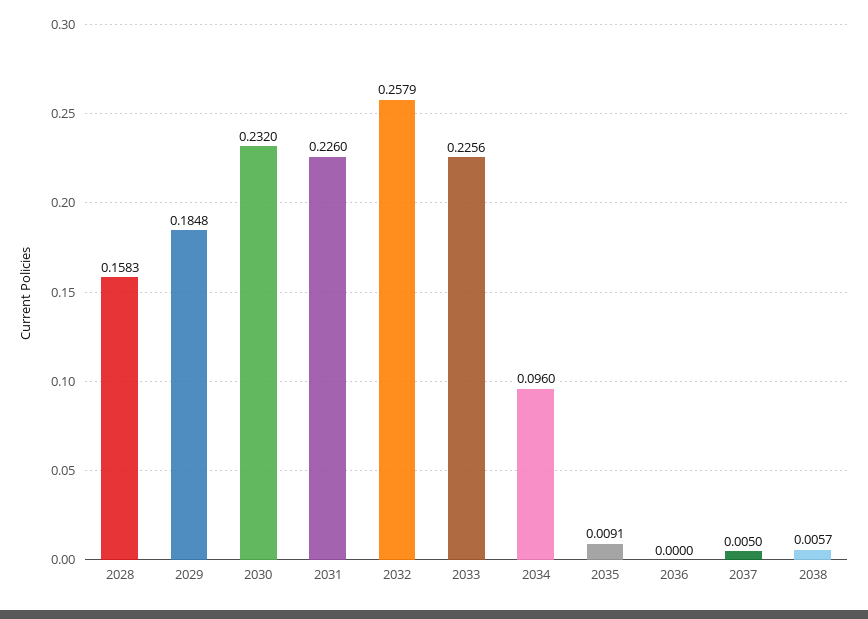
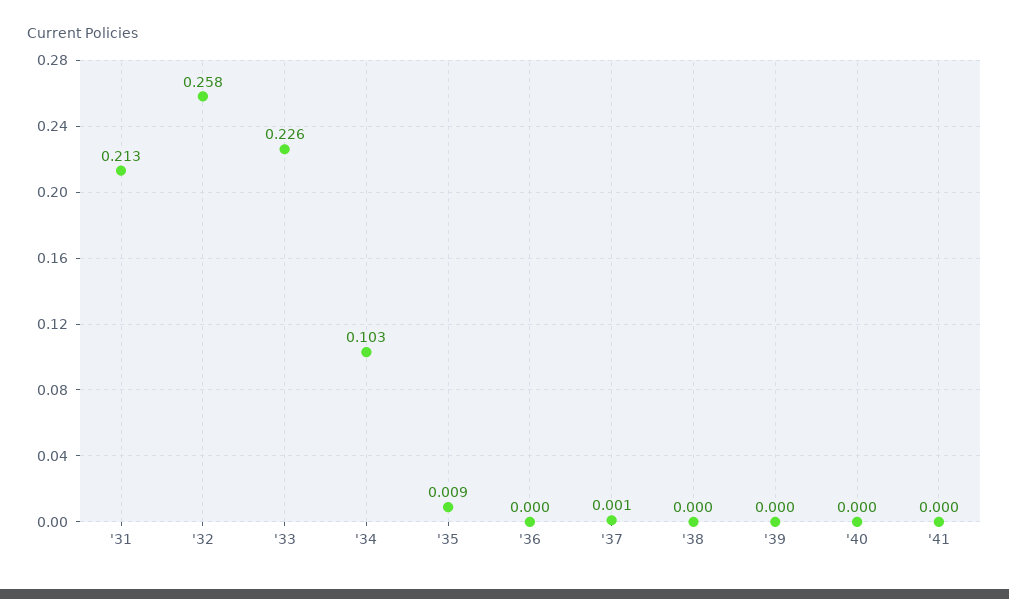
2028: 0.1583 -> none
2029: 0.1848 -> none
2030: 0.232 -> none
2031: 0.226 -> 0.213
2034: 0.096 -> 0.103
2037: 0.005 -> 0.001
2038: 0.0057 -> 0
'39: none -> 0
'40: none -> 0
'41: none -> 0

